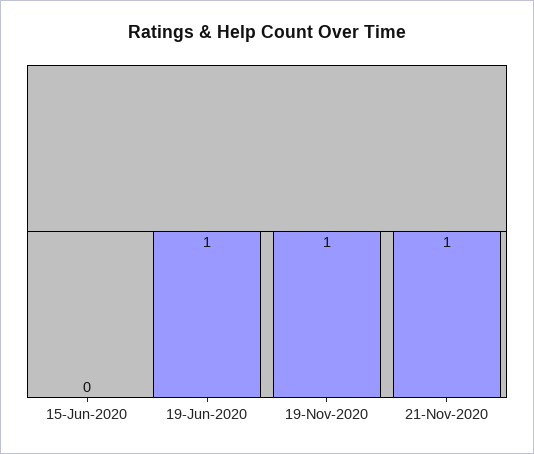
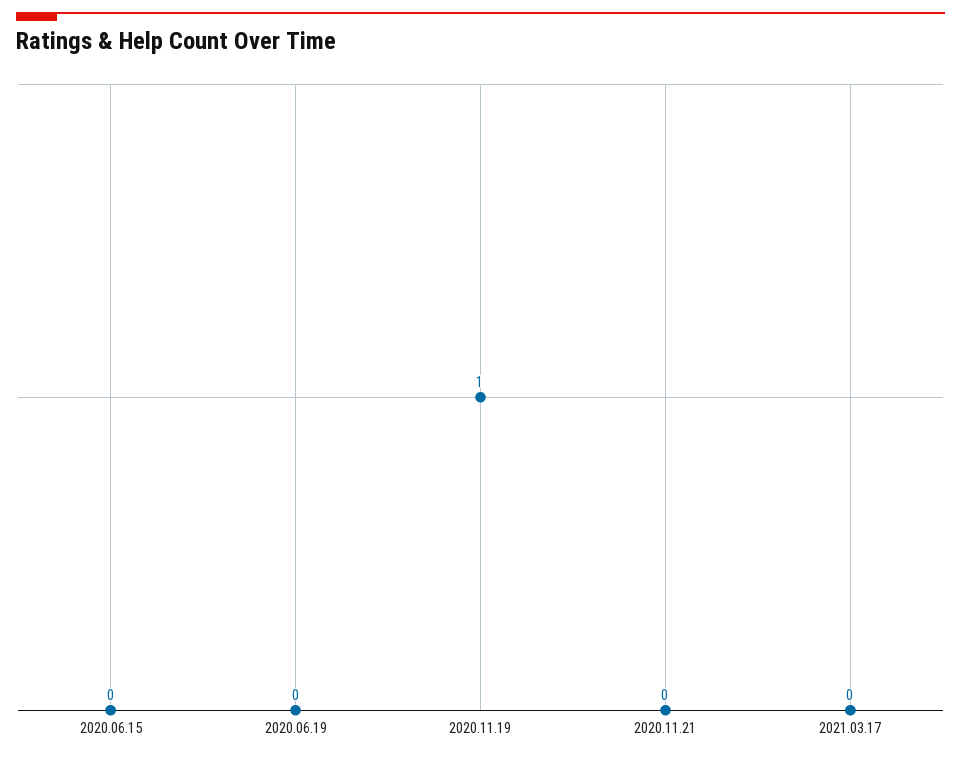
19-Jun-2020: 1 -> 0
21-Nov-2020: 1 -> 0
2021.03.17: none -> 0

